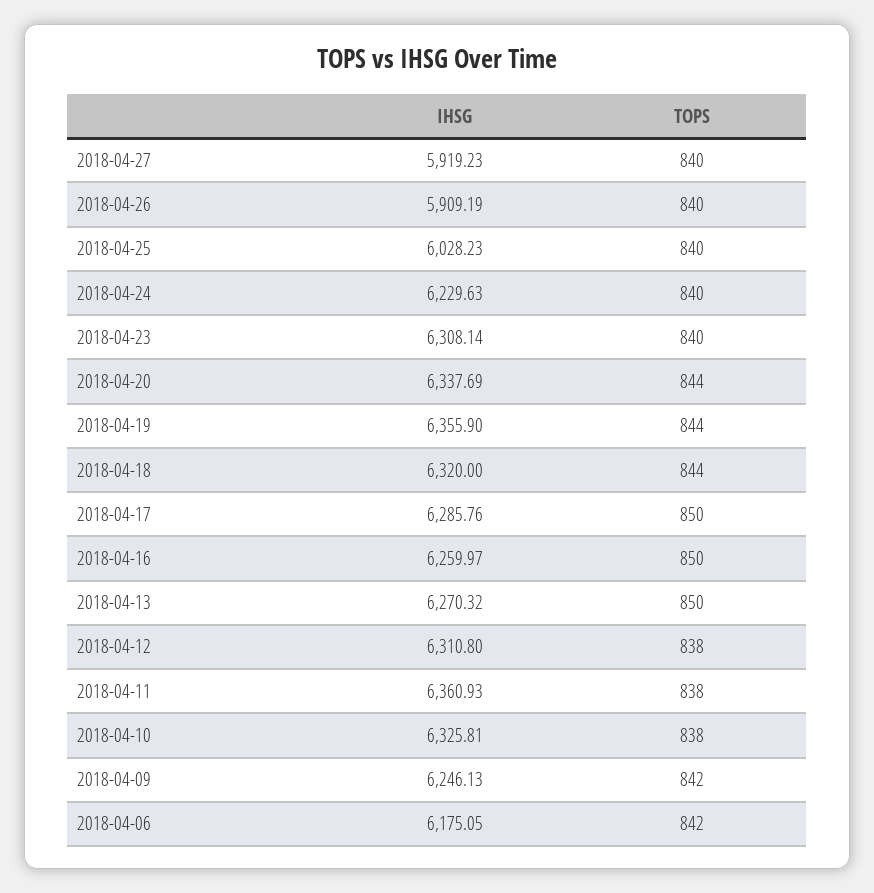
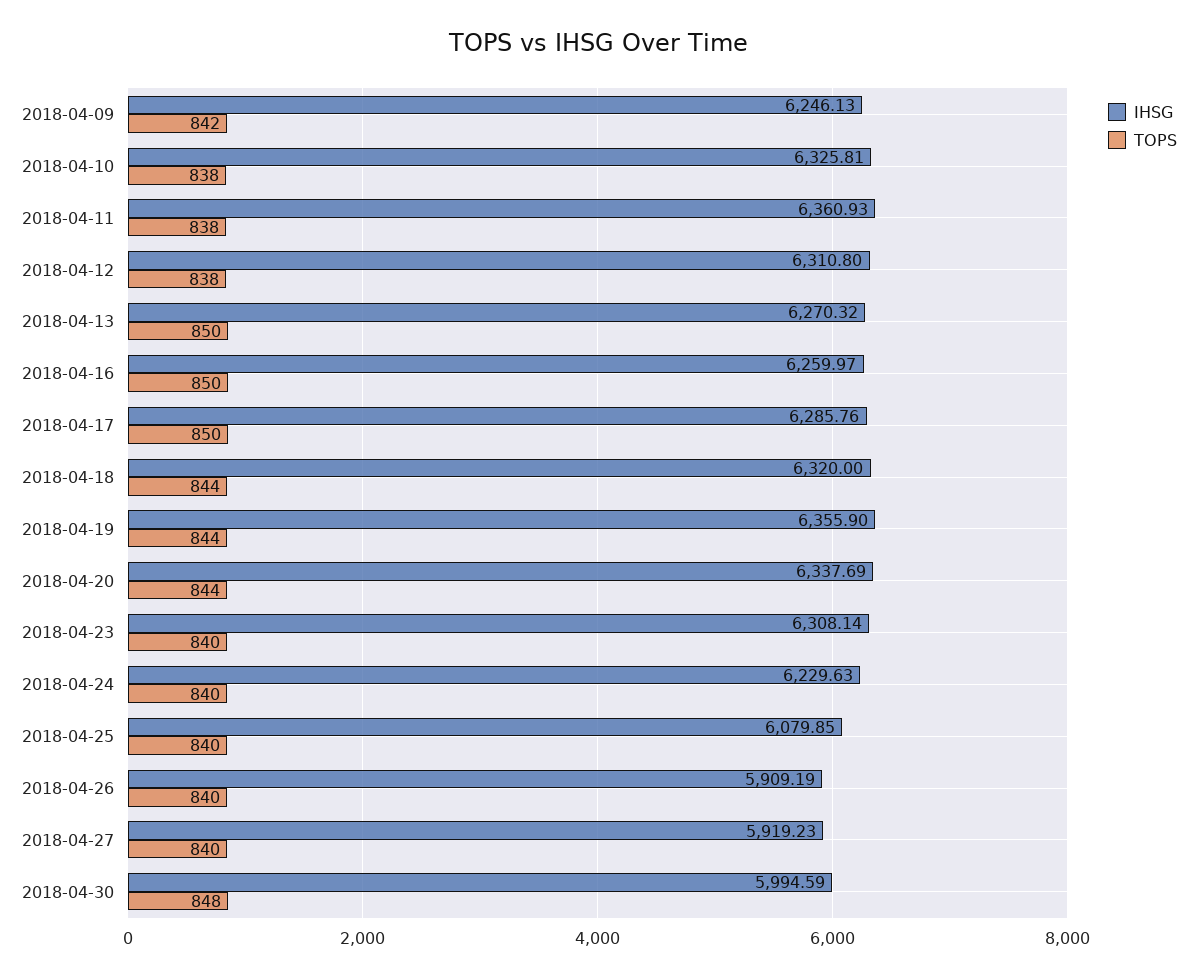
IHSG, 2018-04-25: 6028.23 -> 6079.85
IHSG, 2018-04-06: 6175.05 -> none
TOPS, 2018-04-06: 842 -> none
IHSG, 2018-04-30: none -> 5994.59
TOPS, 2018-04-30: none -> 848

